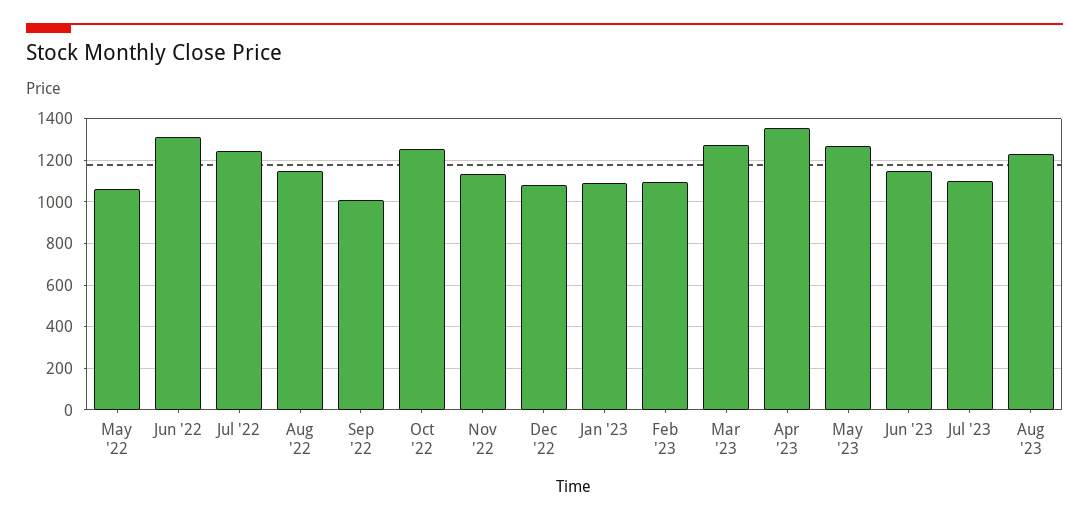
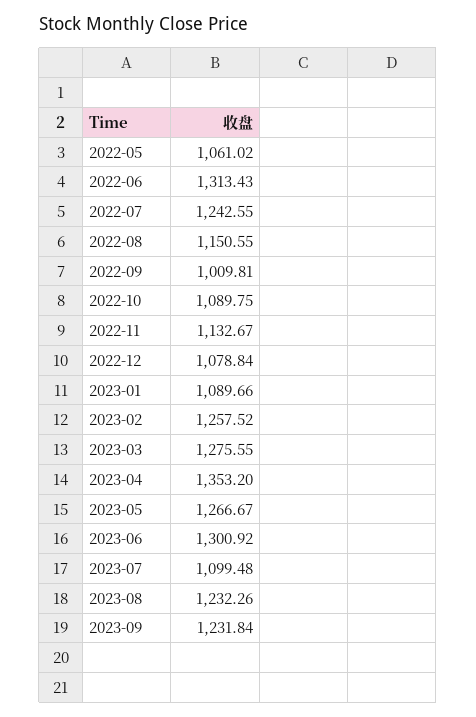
Oct '22: 1250 -> 1089.75
Feb '23: 1100 -> 1257.52
Jun '23: 1150 -> 1300.92
2023-09: none -> 1231.84

